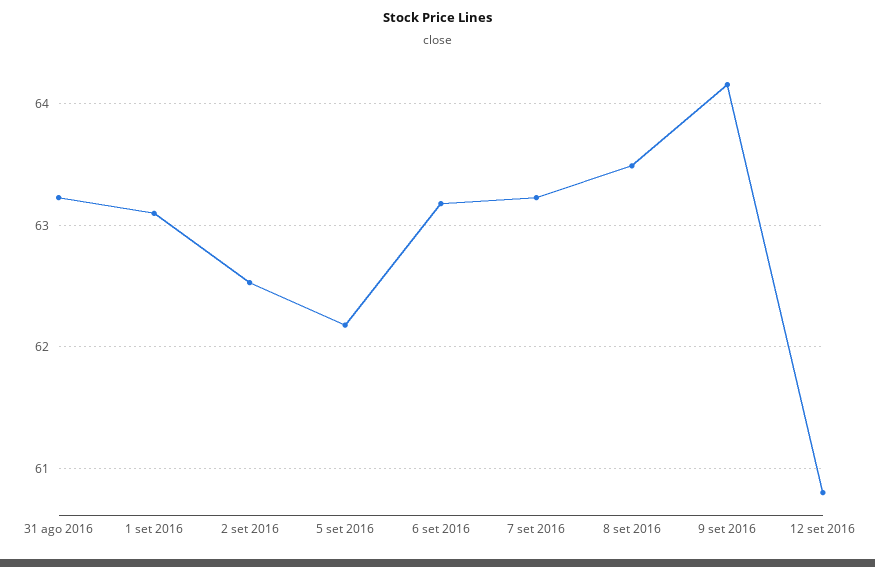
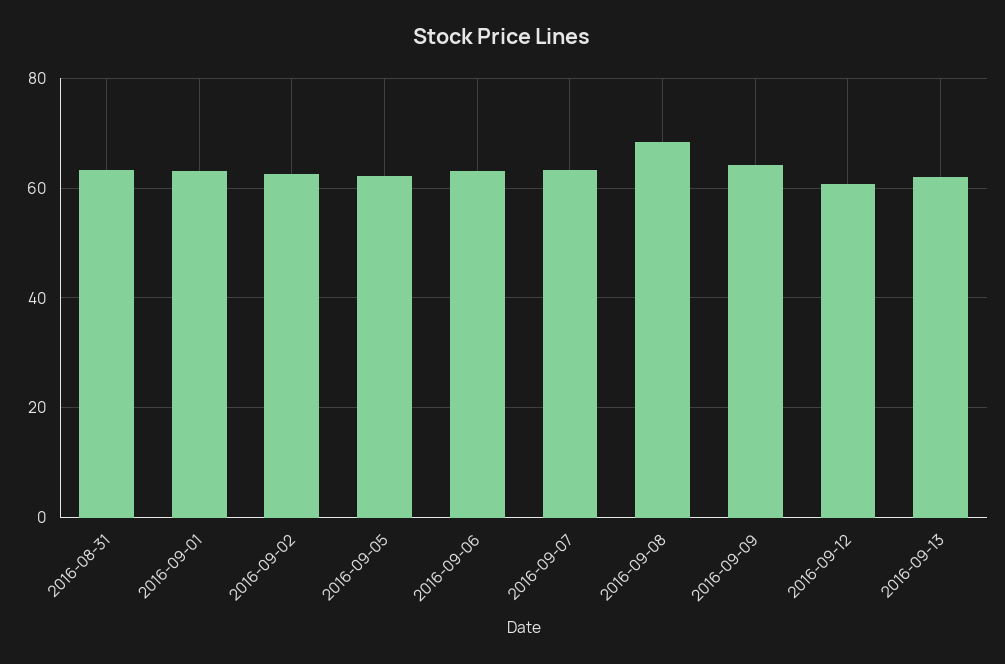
8 set 2016: 63.5 -> 68
2016-09-13: none -> 62

